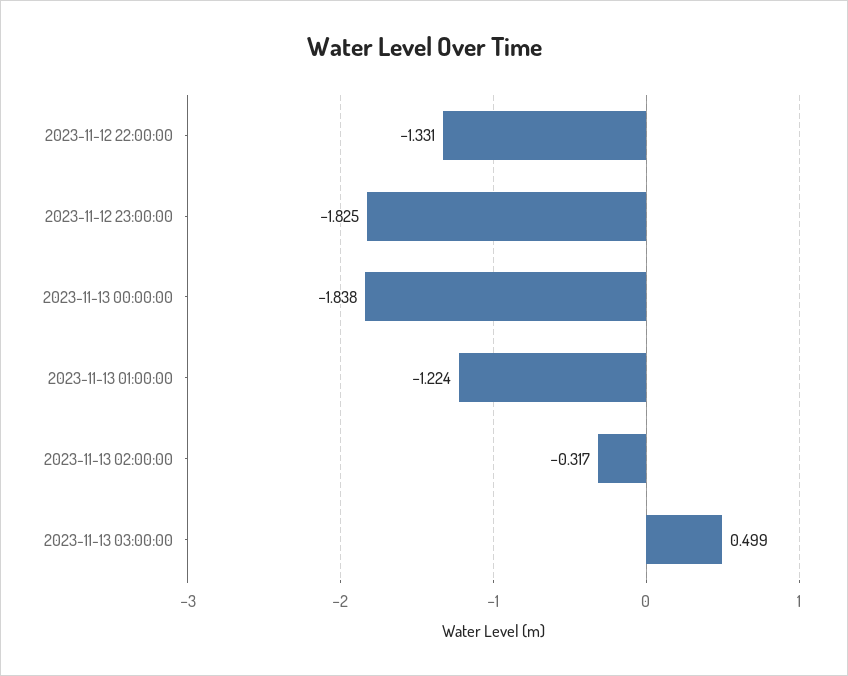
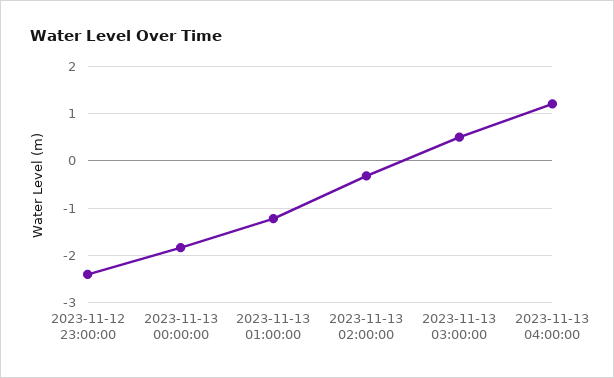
2023-11-12 22:00:00: -1.331 -> none
2023-11-12 23:00:00: -1.825 -> -2.4
2023-11-13 04:00:00: none -> 1.2

